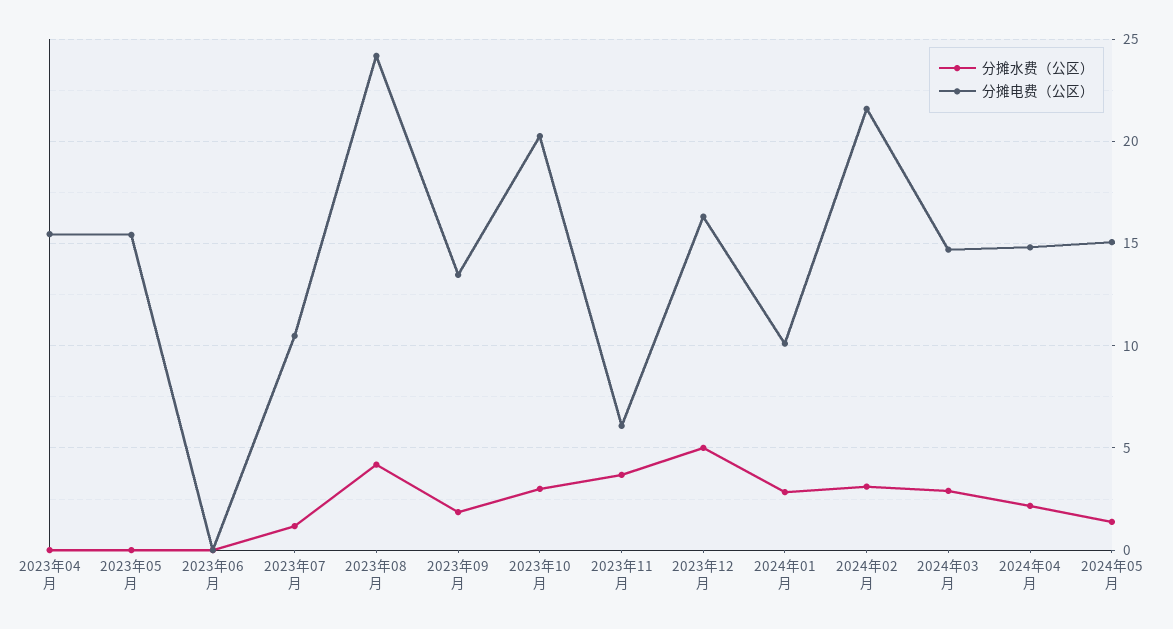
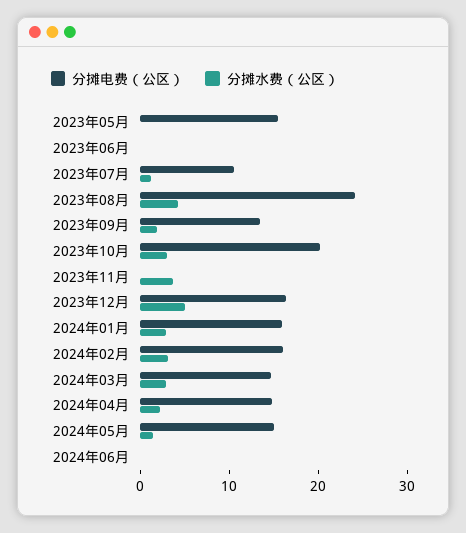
分摊水费（公区）, 2023年04月: 0 -> none
分摊电费（公区）, 2023年04月: 15.5 -> none
分摊电费（公区）, 2023年11月: 6 -> 0
分摊电费（公区）, 2024年01月: 10 -> 16
分摊电费（公区）, 2024年02月: 21.5 -> 16
分摊电费（公区）, 2024年06月: none -> 0
分摊水费（公区）, 2024年06月: none -> 0

